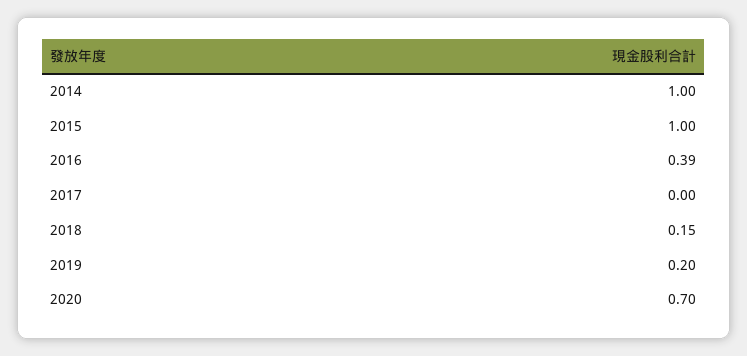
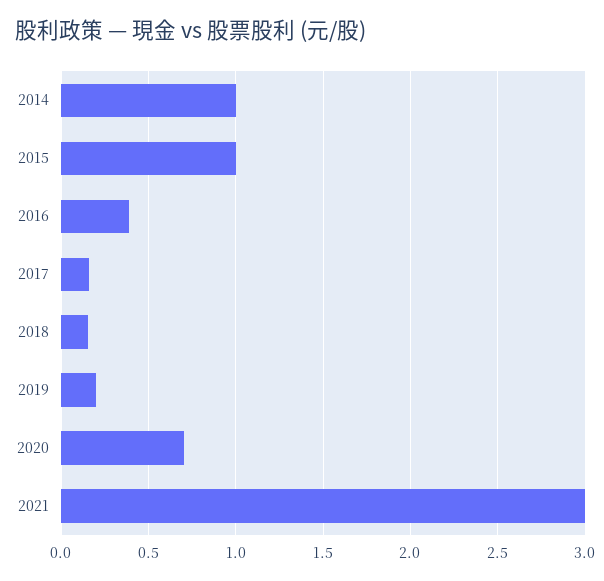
2017: 0 -> 0.15
2021: none -> 3

